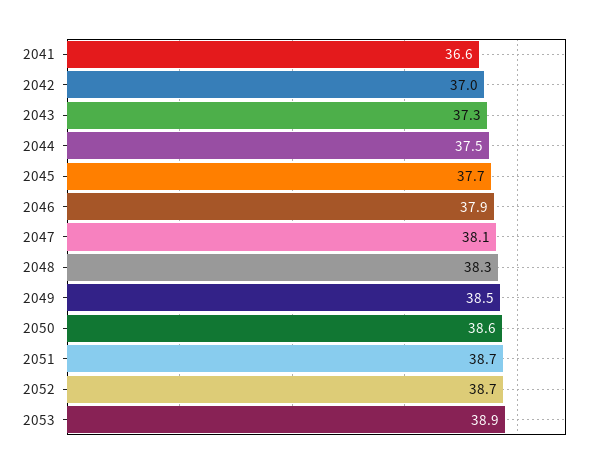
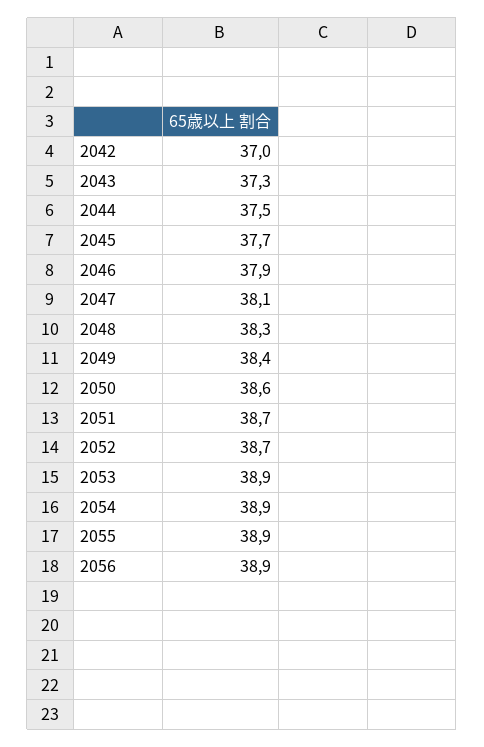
2041: 36.6 -> none
2049: 38.5 -> 38.4
2054: none -> 38.9
2055: none -> 38.9
2056: none -> 38.9

